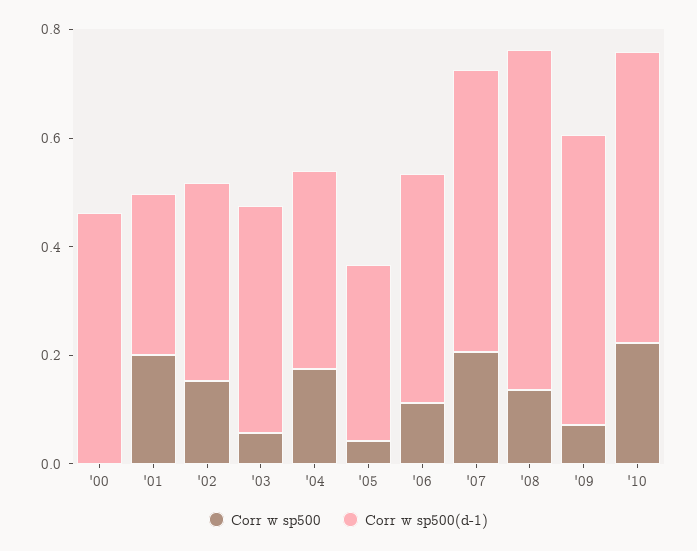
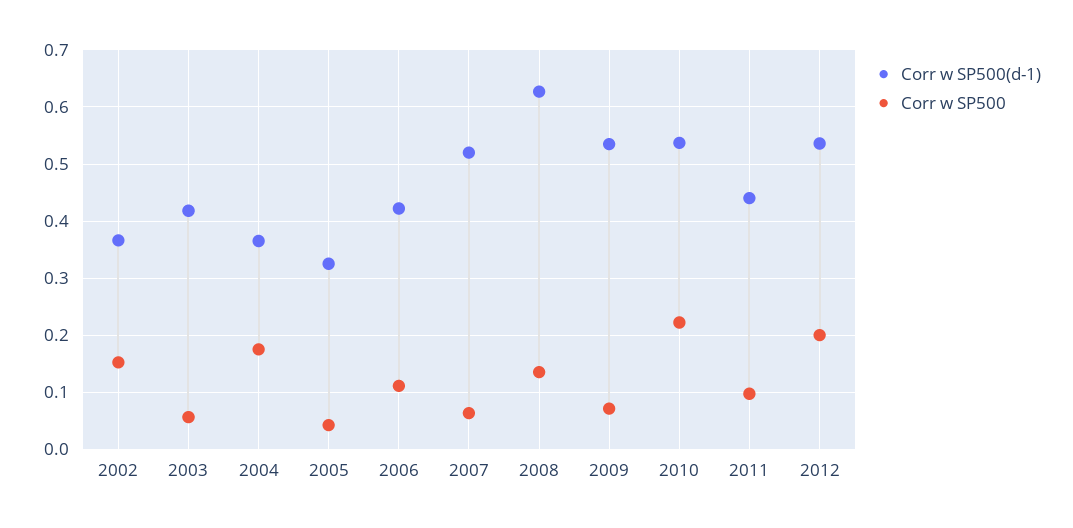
Corr w sp500, '00: 0 -> none
Corr w sp500(d-1), '00: 0.45 -> none
Corr w sp500, '01: 0.2 -> none
Corr w sp500(d-1), '01: 0.3 -> none
Corr w sp500, '07: 0.2 -> 0.06
Corr w sp500(d-1), 2011: none -> 0.44
Corr w sp500, 2011: none -> 0.1
Corr w sp500(d-1), 2012: none -> 0.54
Corr w sp500, 2012: none -> 0.2

